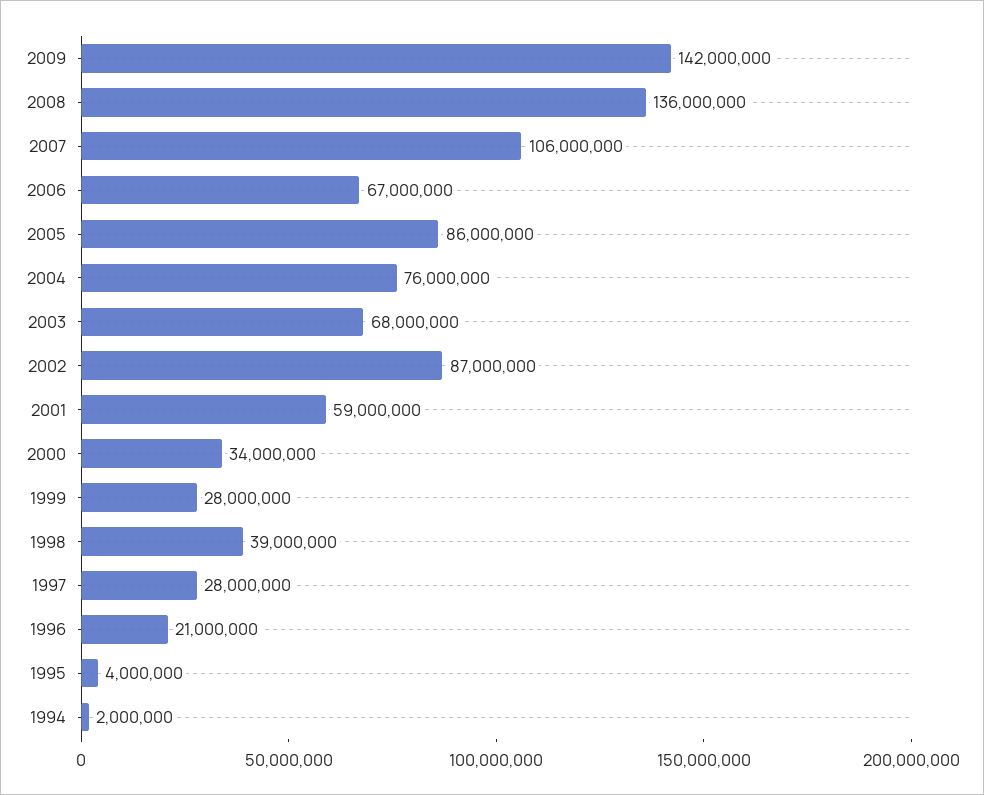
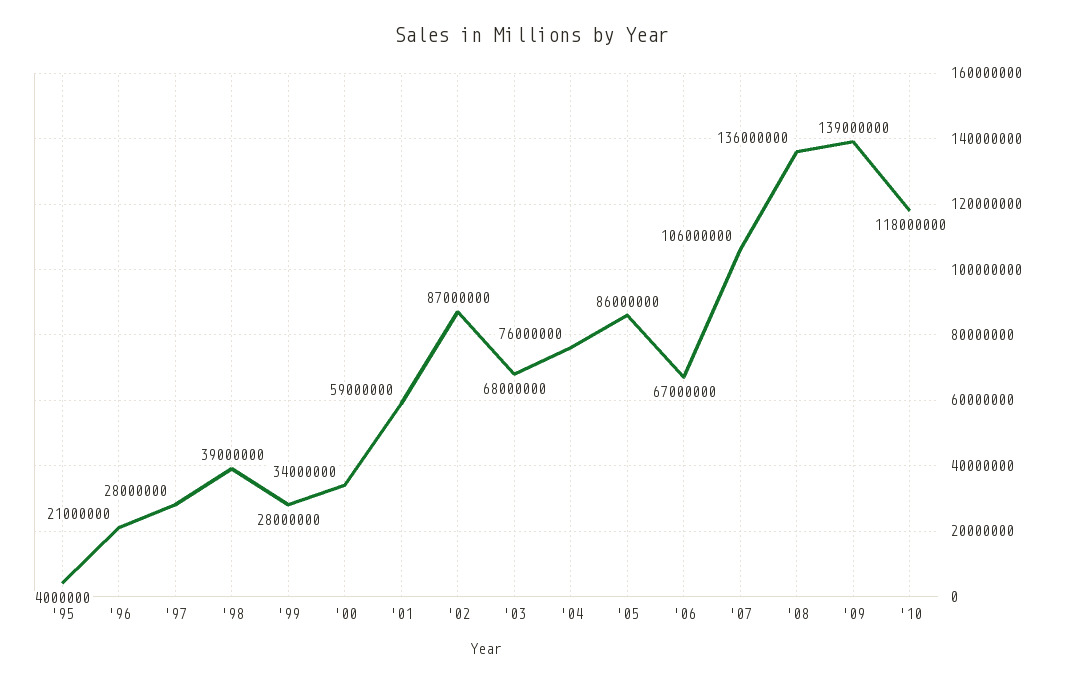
2009: 142000000 -> 139000000
1994: 2000000 -> none
'10: none -> 118000000

